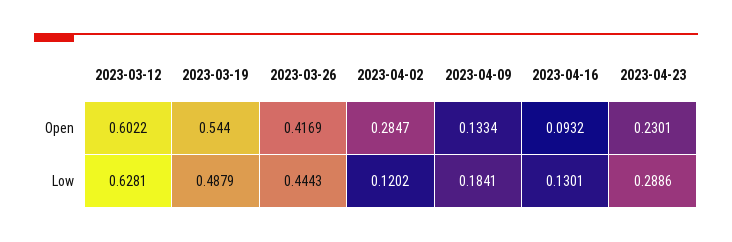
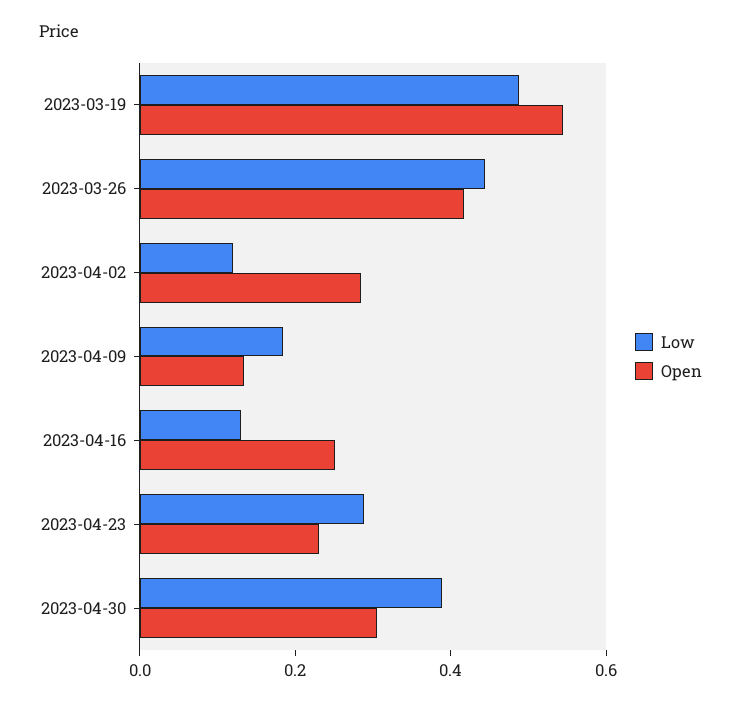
Open, 2023-03-12: 0.6022 -> none
Open, 2023-04-16: 0.0932 -> 0.25
Low, 2023-03-12: 0.6281 -> none
Low, 2023-04-30: none -> 0.4
Open, 2023-04-30: none -> 0.3

